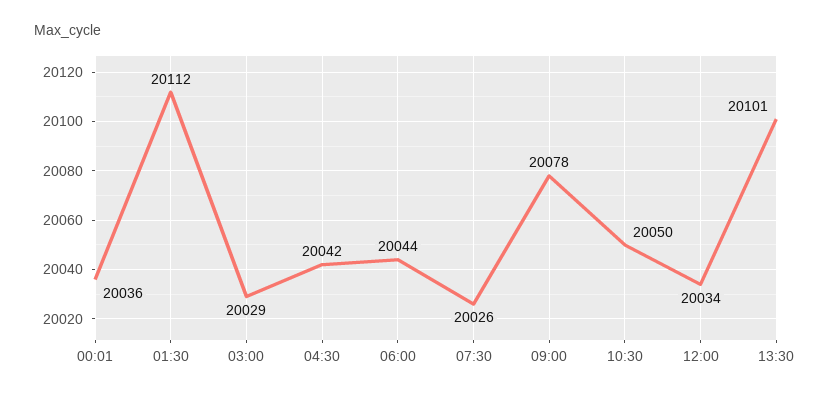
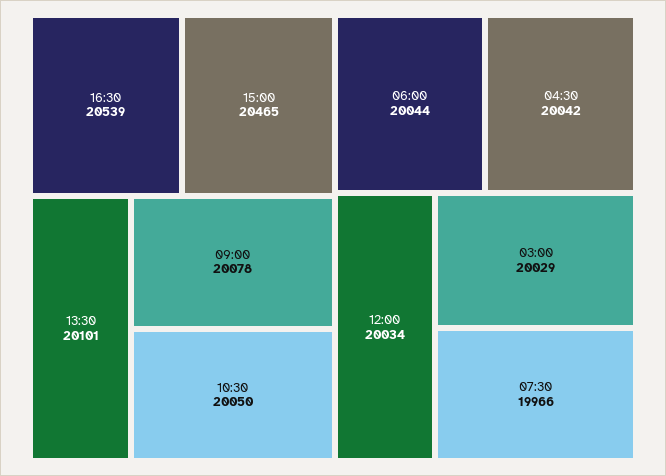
00:01: 20036 -> none
01:30: 20112 -> none
07:30: 20026 -> 19966
16:30: none -> 20539
15:00: none -> 20465

